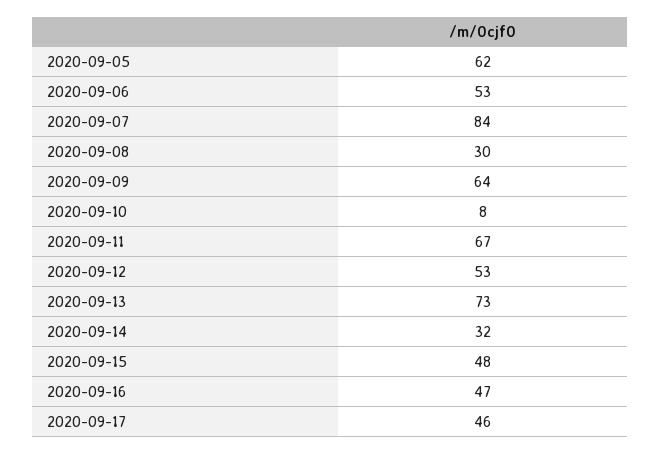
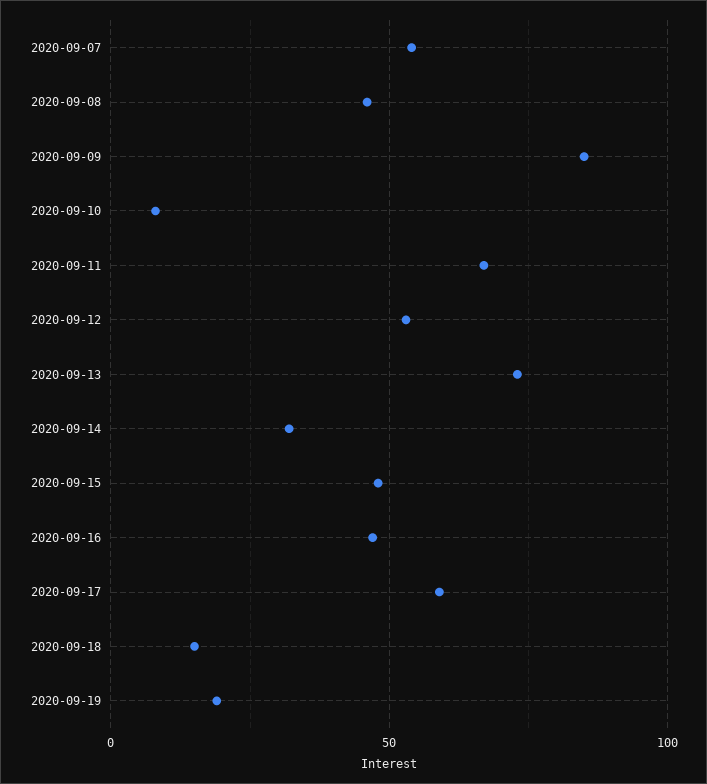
2020-09-05: 62 -> none
2020-09-06: 53 -> none
2020-09-07: 84 -> 55
2020-09-08: 30 -> 45
2020-09-09: 64 -> 85
2020-09-17: 46 -> 60
2020-09-18: none -> 15
2020-09-19: none -> 20

